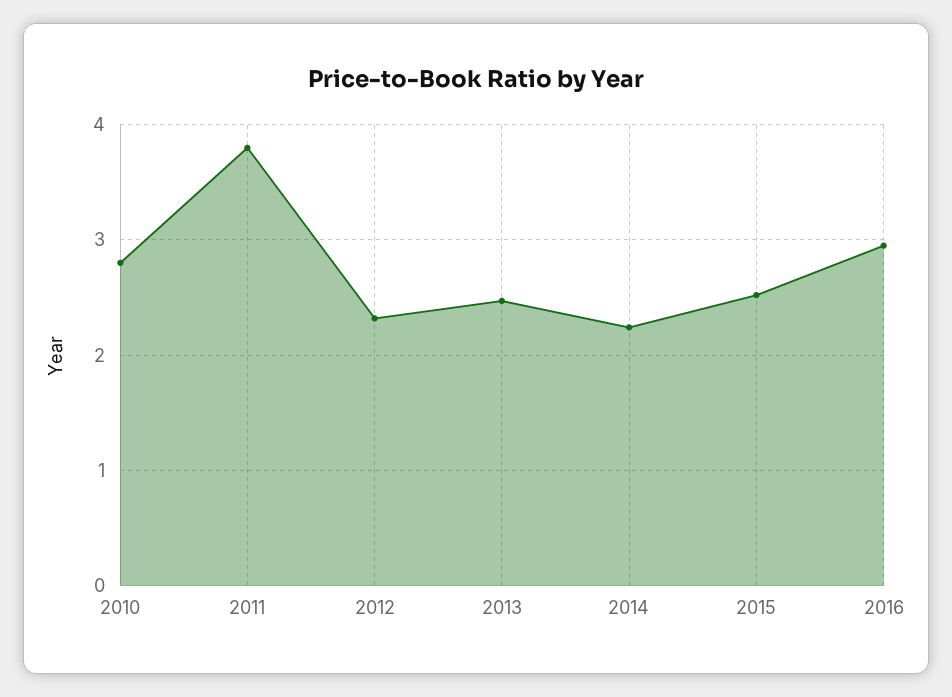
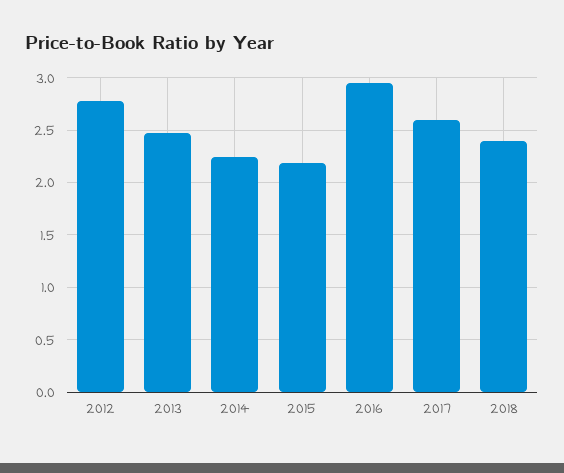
2010: 2.8 -> none
2011: 3.8 -> none
2012: 2.3 -> 2.8
2015: 2.5 -> 2.2
2017: none -> 2.6
2018: none -> 2.4

